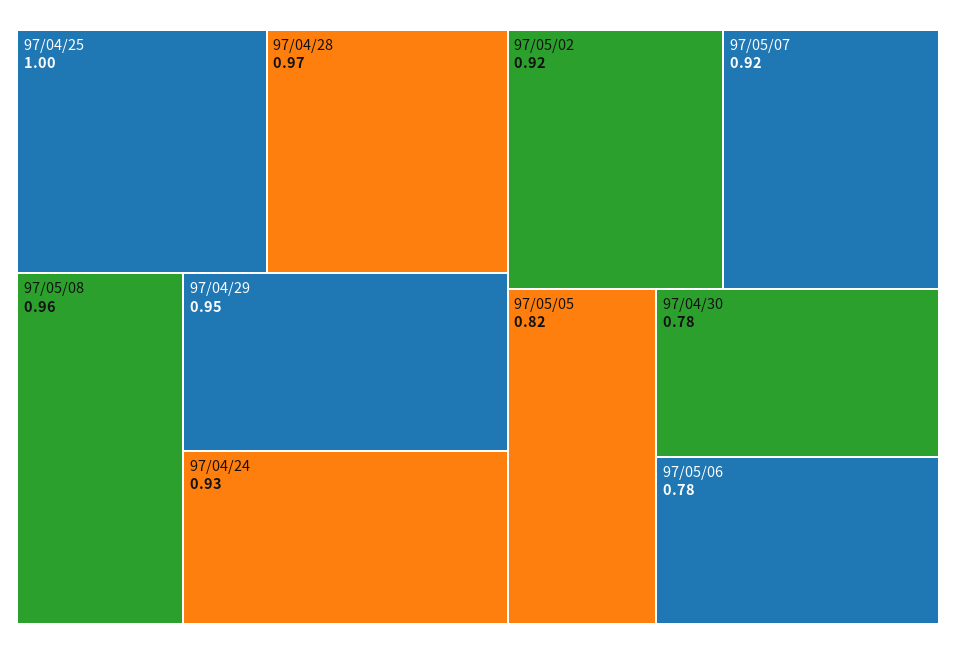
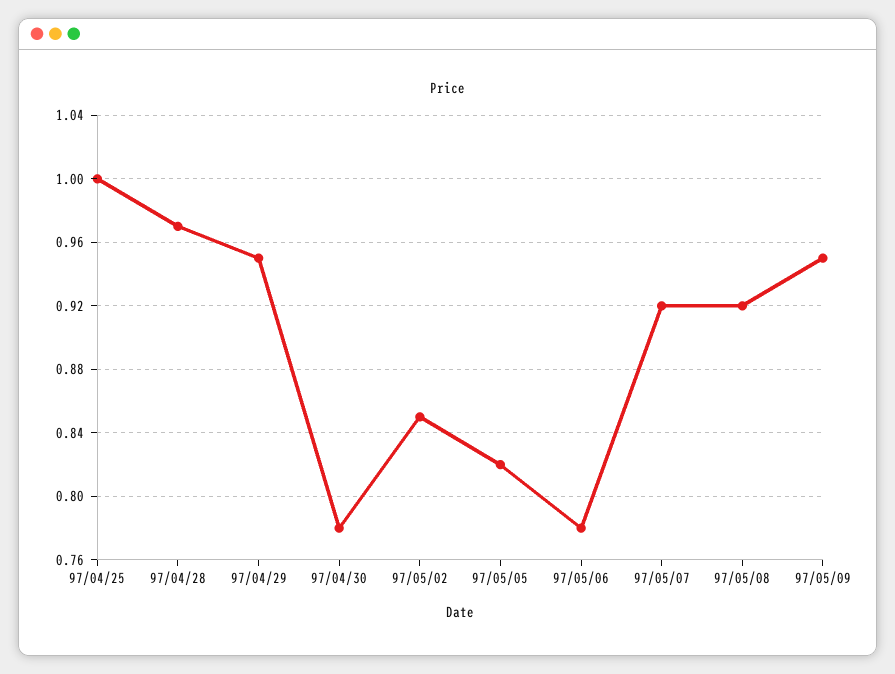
97/05/08: 0.96 -> 0.92
97/04/24: 0.93 -> none
97/05/02: 0.92 -> 0.85
97/05/09: none -> 0.95

